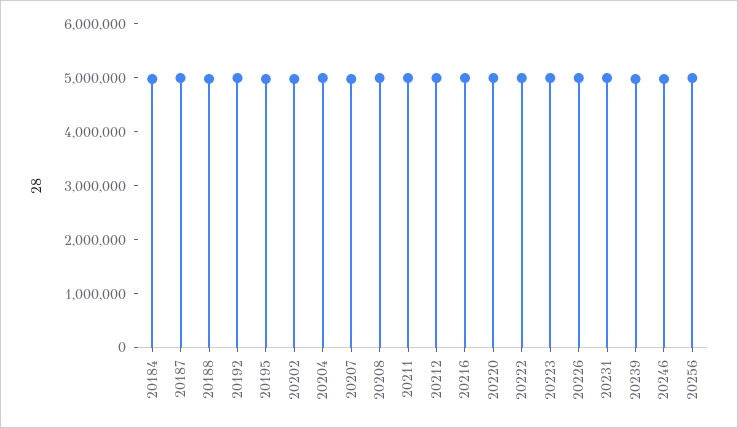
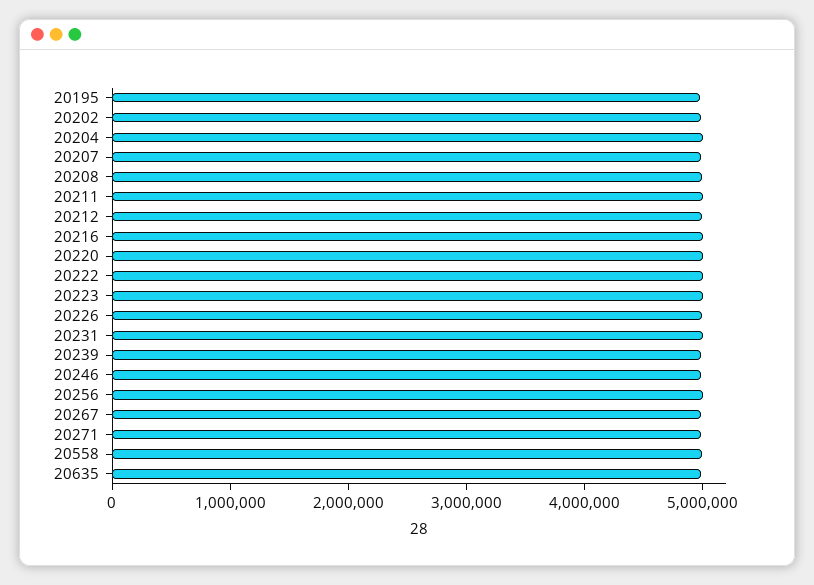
20184: 5000000 -> none
20187: 5000000 -> none
20188: 5000000 -> none
20192: 5000000 -> none
20267: none -> 5000000
20271: none -> 5000000
20558: none -> 5000000
20635: none -> 5000000

